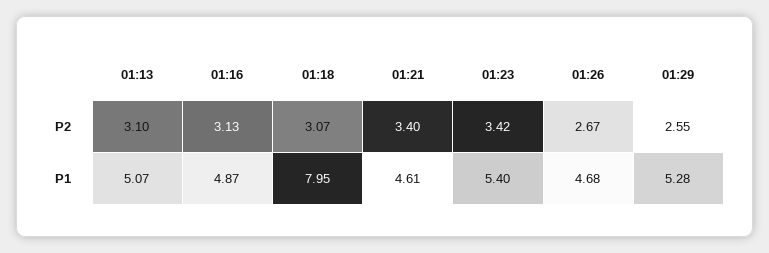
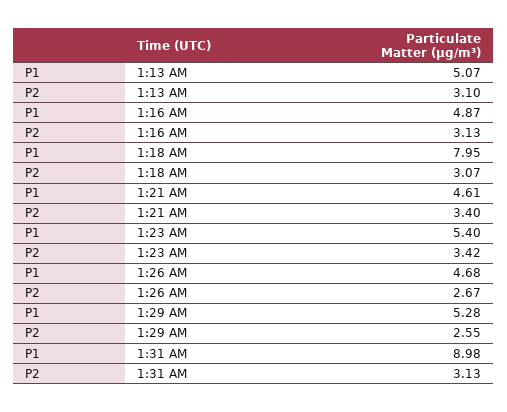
1:31 AM, P1: none -> 8.98
1:31 AM, P2: none -> 3.13

